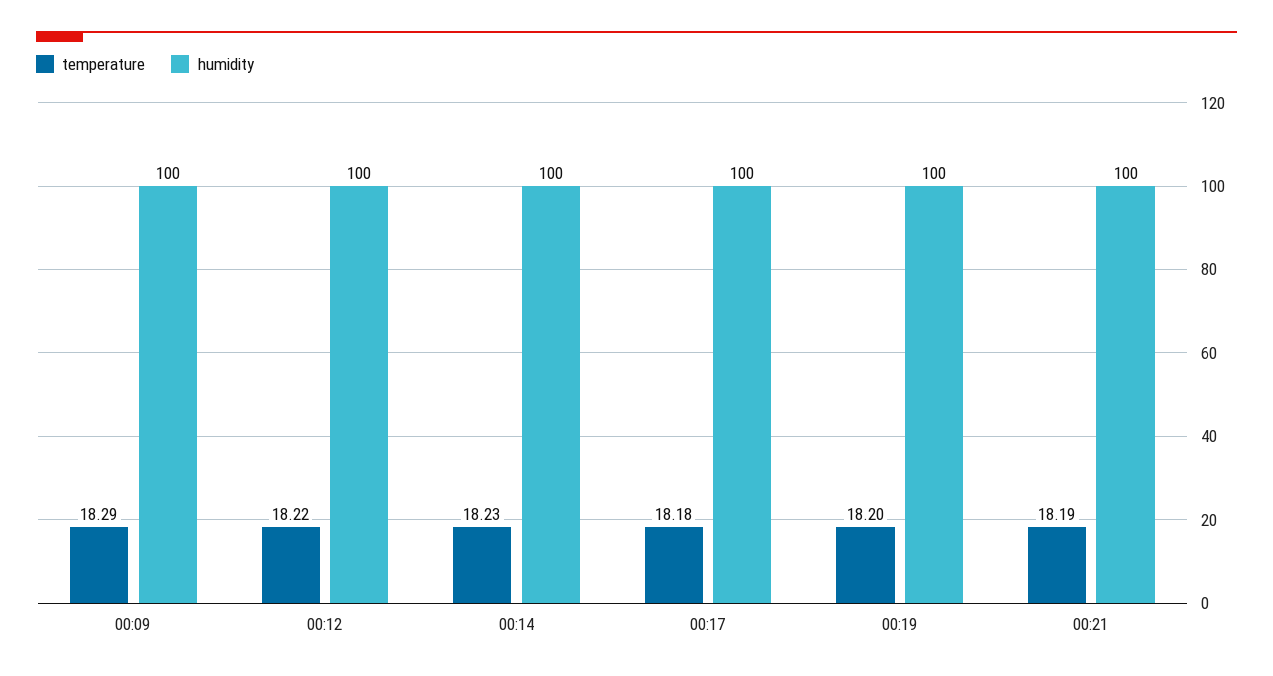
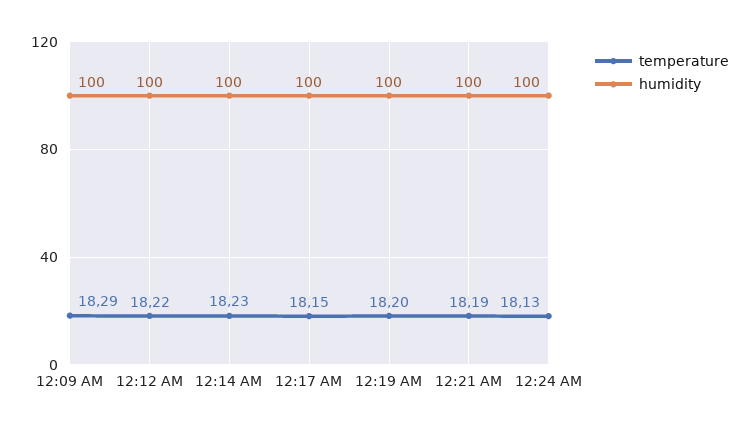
temperature, 00:17: 18.18 -> 18.15
temperature, 12:24 AM: none -> 18.13
humidity, 12:24 AM: none -> 100

